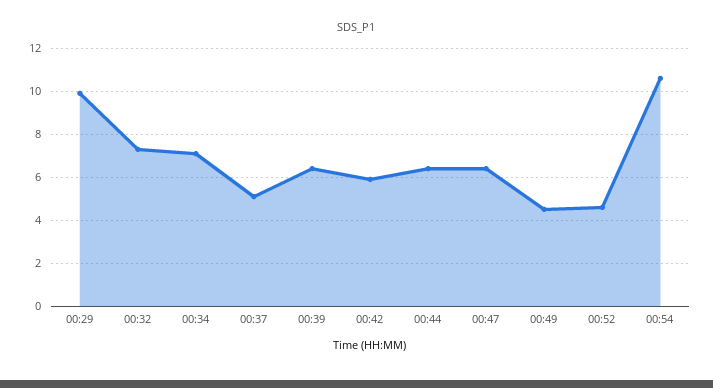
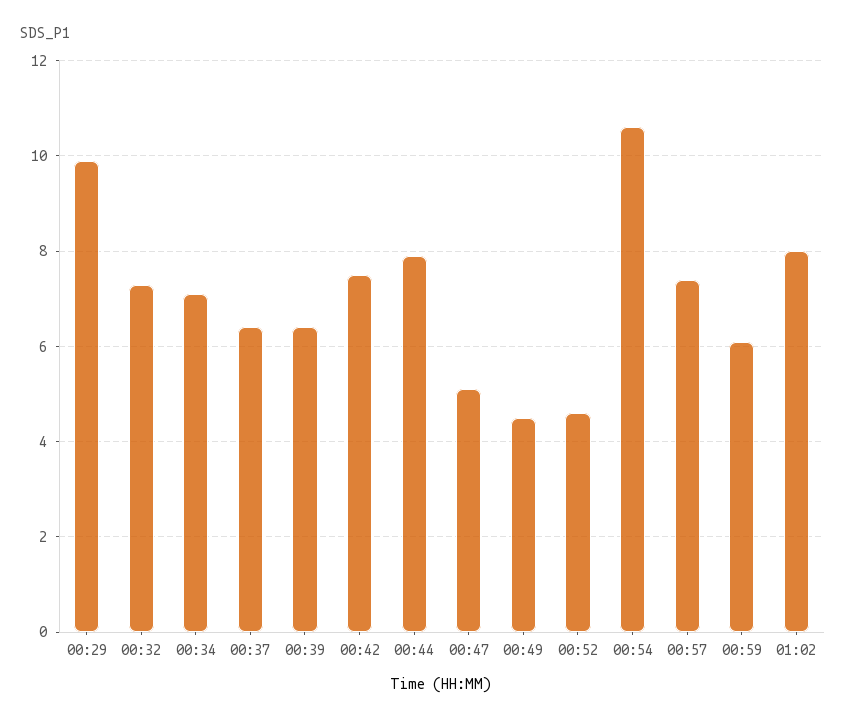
00:37: 5 -> 6.5
00:42: 6 -> 7.5
00:44: 6.5 -> 8
00:47: 6.5 -> 5
00:57: none -> 7.5
00:59: none -> 6
01:02: none -> 8

